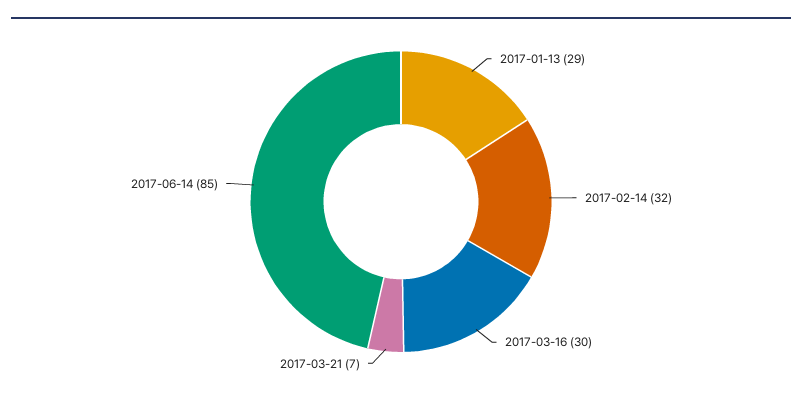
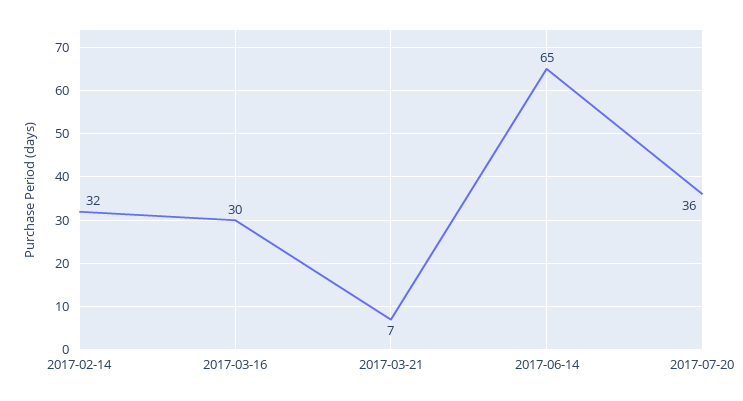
2017-01-13: 29 -> none
2017-06-14: 85 -> 65
2017-07-20: none -> 36

